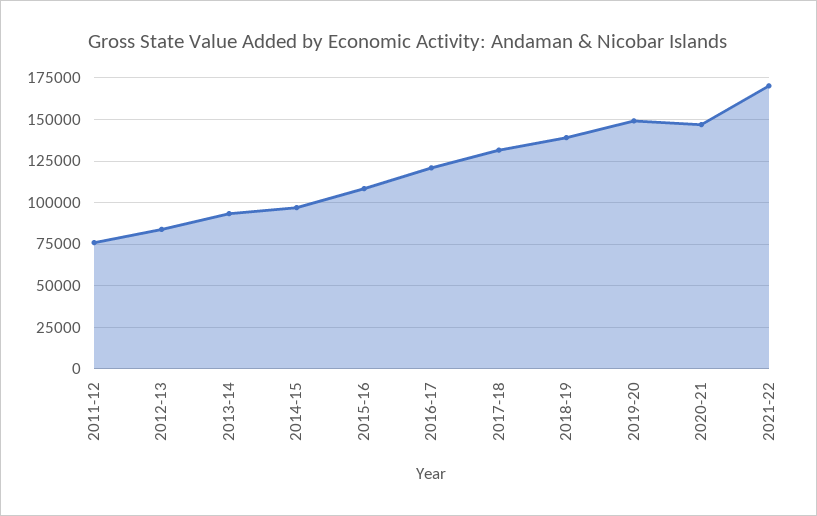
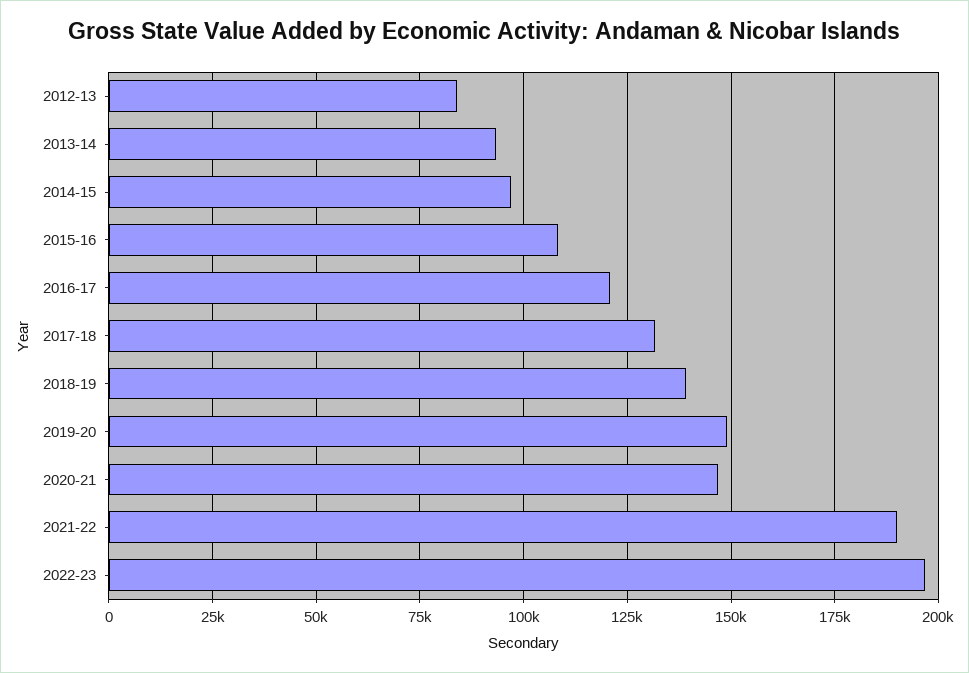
2011-12: 75000 -> none
2021-22: 170000 -> 190000
2022-23: none -> 197500

